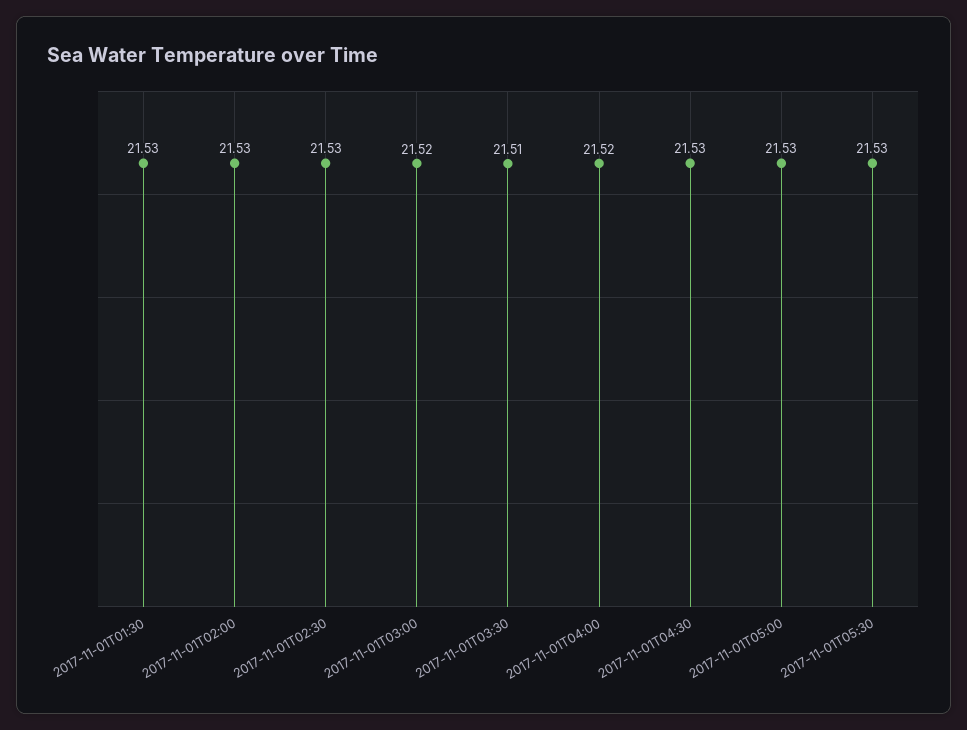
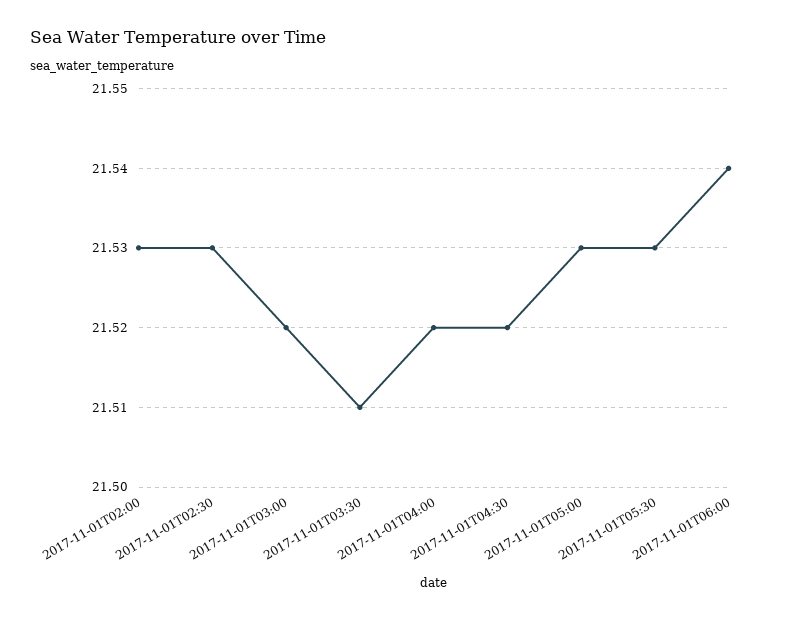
2017-11-01T01:30: 21.53 -> none
2017-11-01T04:30: 21.53 -> 21.52
2017-11-01T06:00: none -> 21.54

